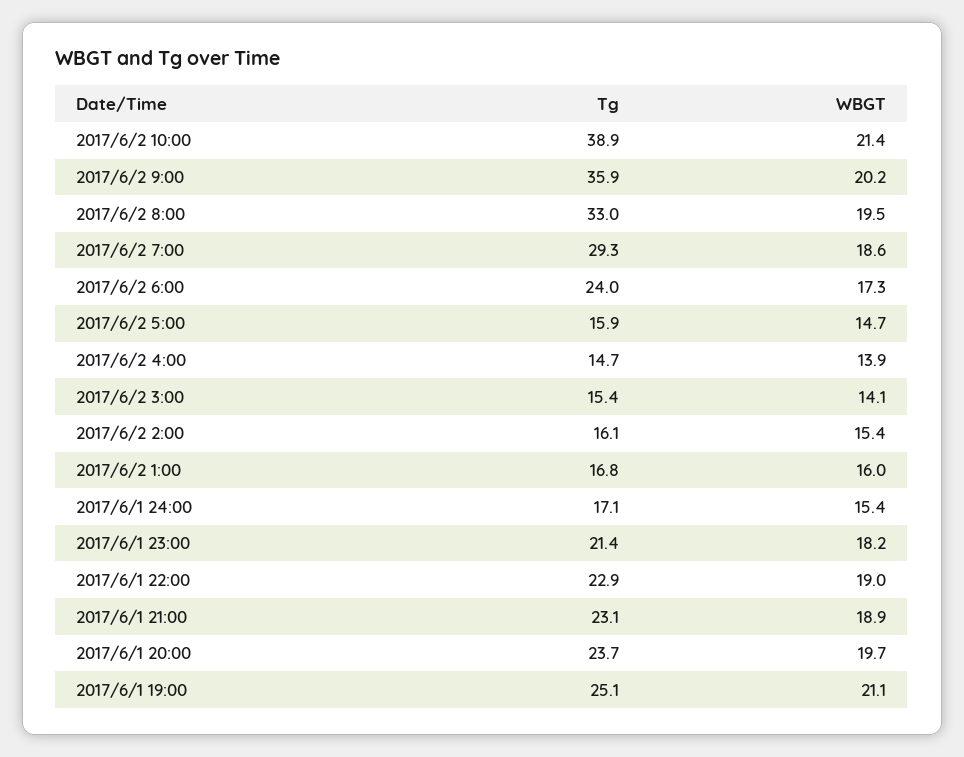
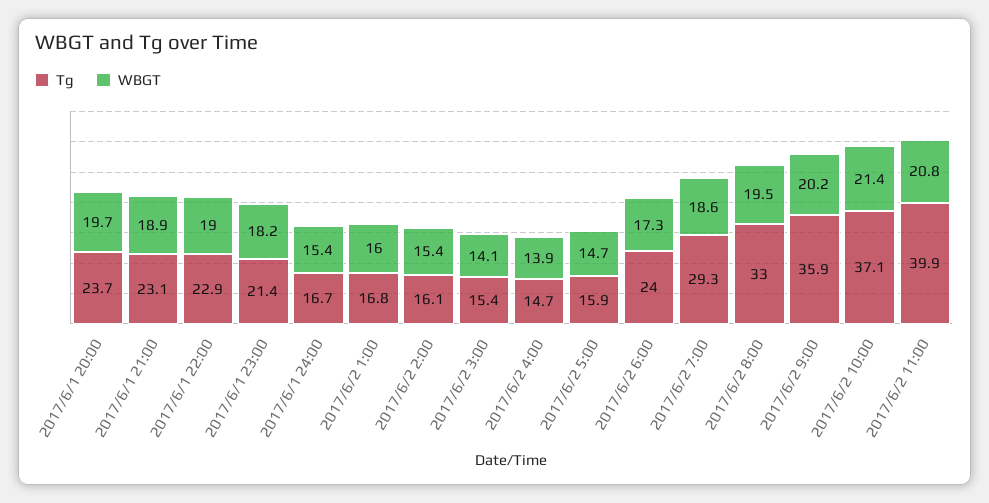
Tg, 2017/6/2 10:00: 38.9 -> 37.1
Tg, 2017/6/1 24:00: 17.1 -> 16.7
Tg, 2017/6/1 19:00: 25.1 -> none
WBGT, 2017/6/1 19:00: 21.1 -> none
Tg, 2017/6/2 11:00: none -> 39.9
WBGT, 2017/6/2 11:00: none -> 20.8

